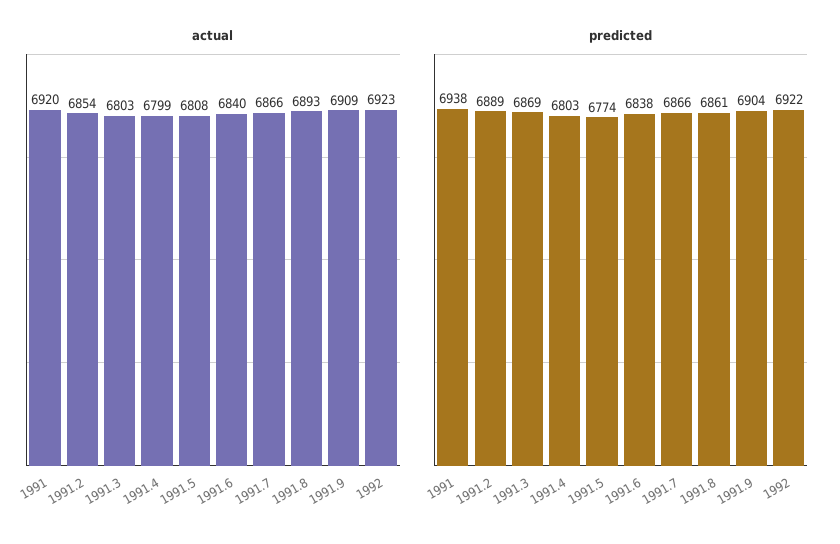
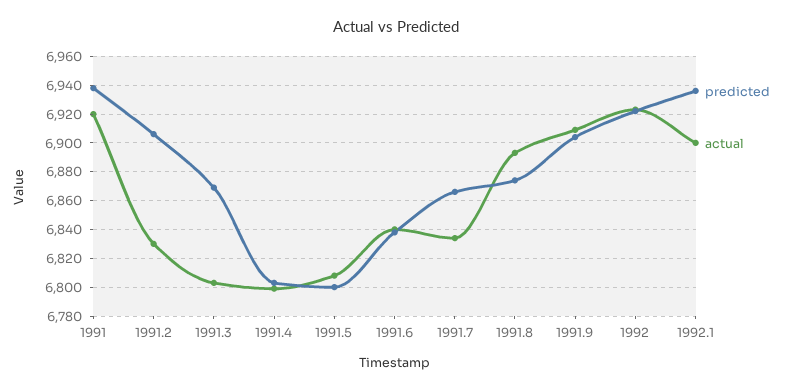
actual, 1991.2: 6854 -> 6830
actual, 1991.7: 6866 -> 6835
predicted, 1991.2: 6889 -> 6905
predicted, 1991.5: 6774 -> 6800
predicted, 1991.8: 6861 -> 6875
predicted, 1992.1: none -> 6935
actual, 1992.1: none -> 6900

